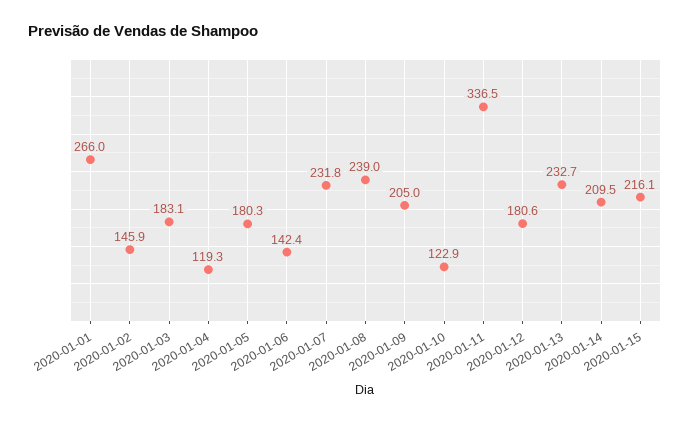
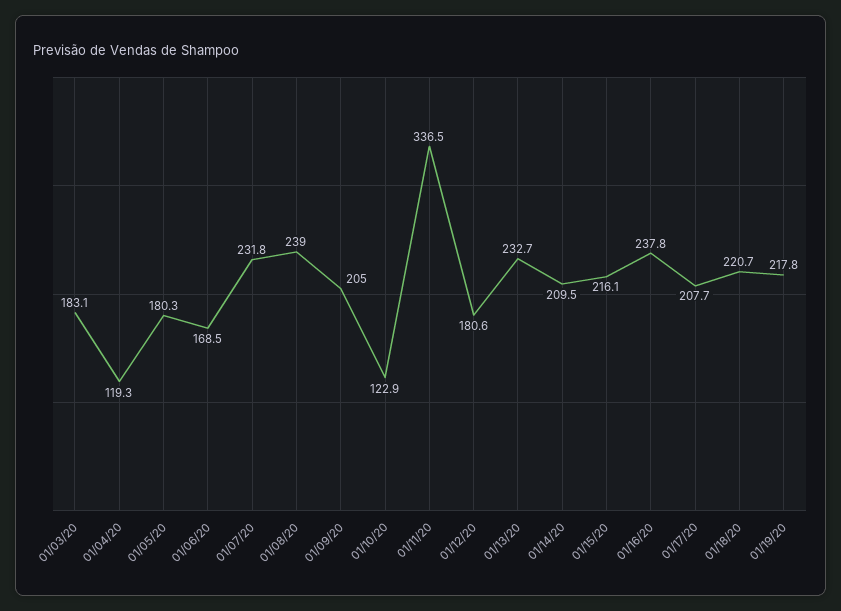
2020-01-01: 266 -> none
2020-01-02: 145.9 -> none
2020-01-06: 142.4 -> 168.5
01/16/20: none -> 237.8
01/17/20: none -> 207.7
01/18/20: none -> 220.7
01/19/20: none -> 217.8

